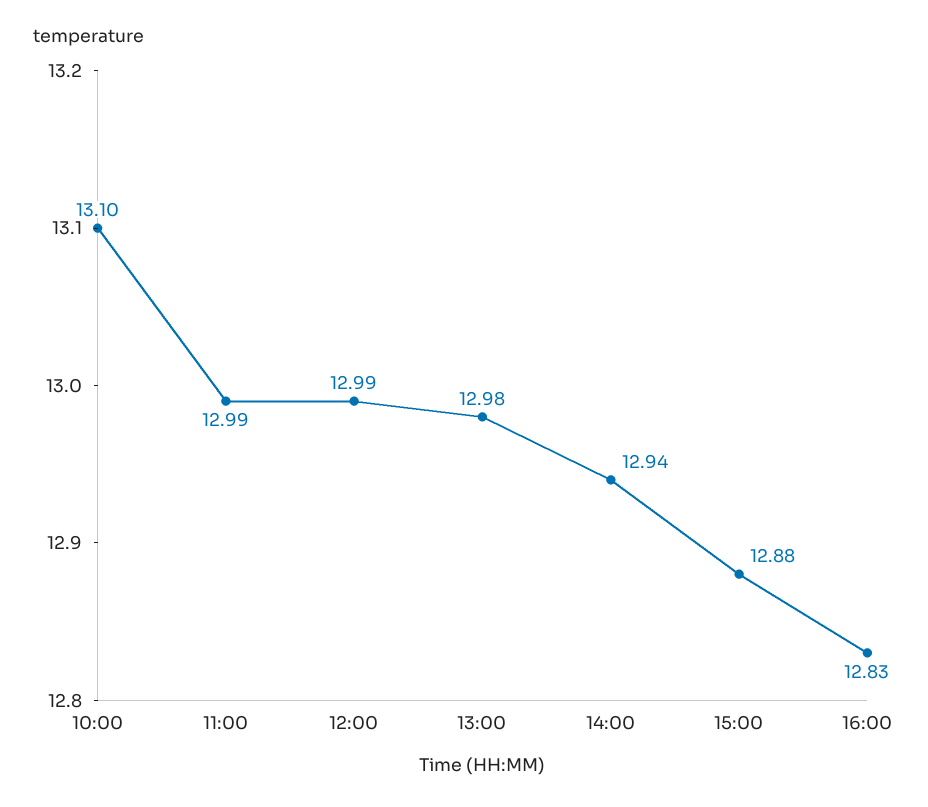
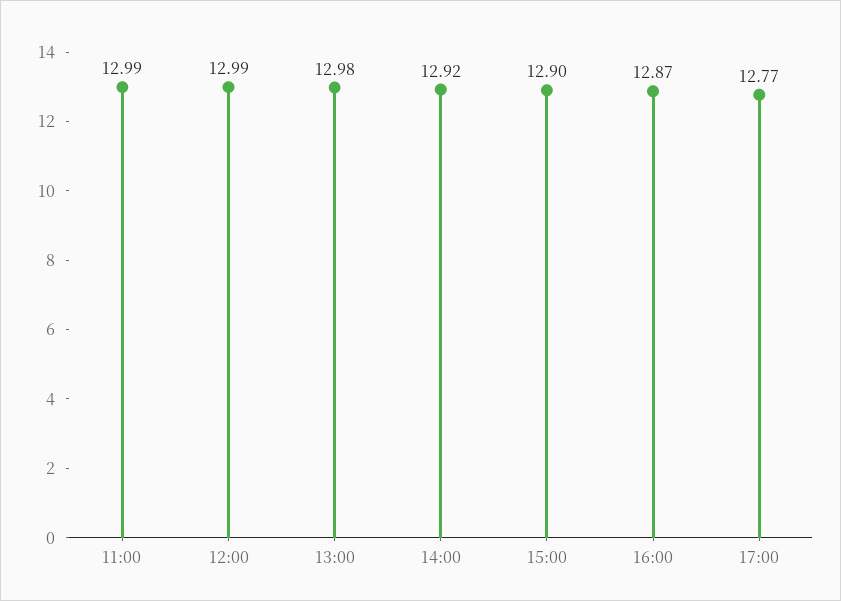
10:00: 13.1 -> none
14:00: 12.94 -> 12.92
15:00: 12.88 -> 12.9
16:00: 12.83 -> 12.87
17:00: none -> 12.77

